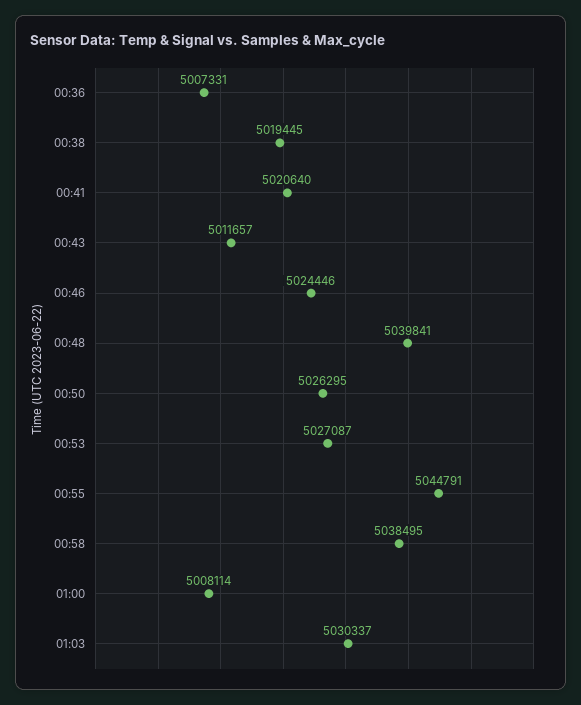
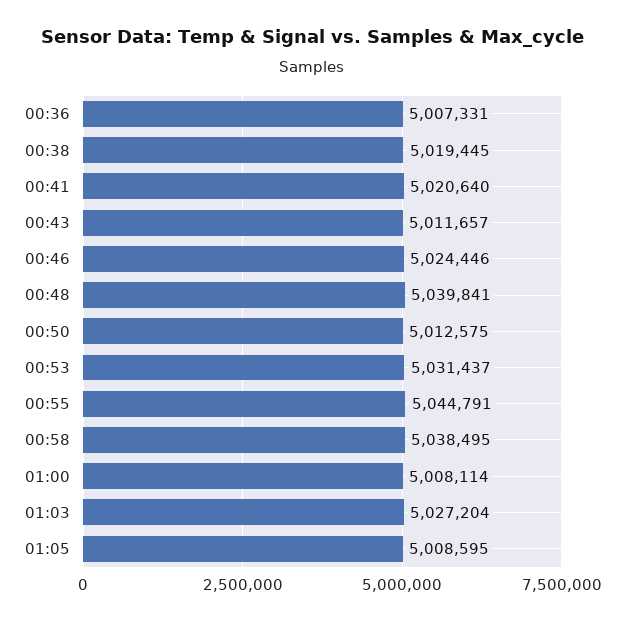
00:50: 5026295 -> 5012575
00:53: 5027087 -> 5031437
01:03: 5030337 -> 5027204
01:05: none -> 5008595

